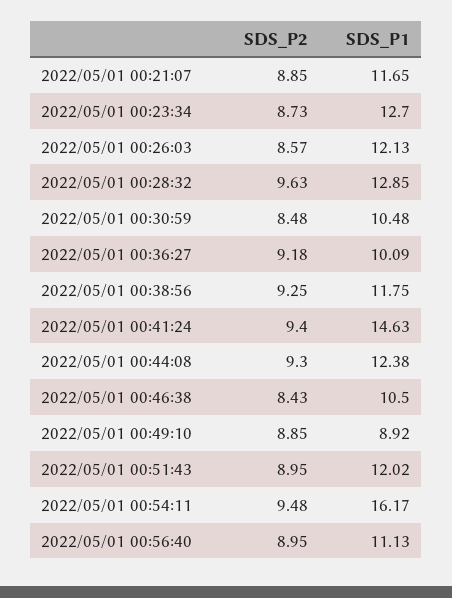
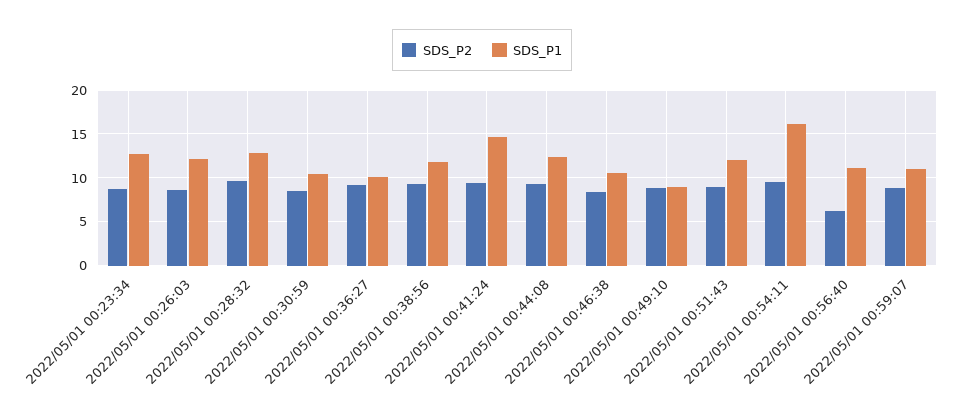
SDS_P2, 2022/05/01 00:21:07: 8.85 -> none
SDS_P1, 2022/05/01 00:21:07: 11.65 -> none
SDS_P2, 2022/05/01 00:56:40: 8.95 -> 6
SDS_P2, 2022/05/01 00:59:07: none -> 9
SDS_P1, 2022/05/01 00:59:07: none -> 11

